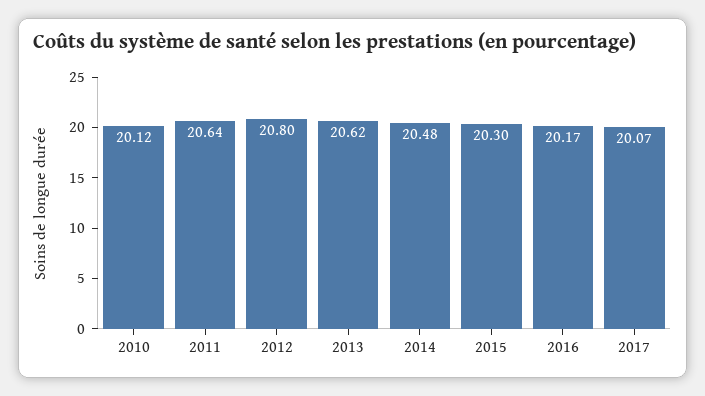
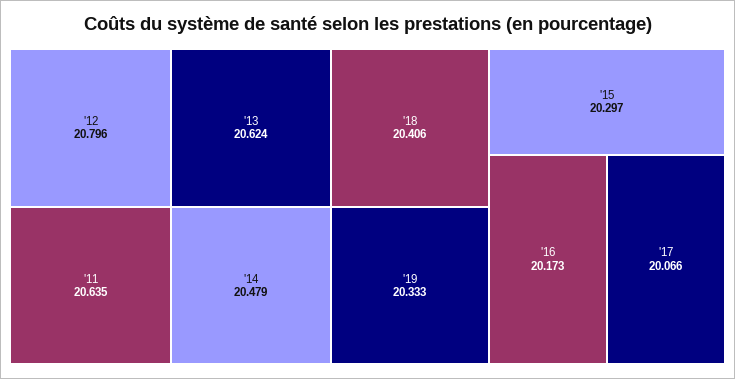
2010: 20.12 -> none
'18: none -> 20.406
'19: none -> 20.333

